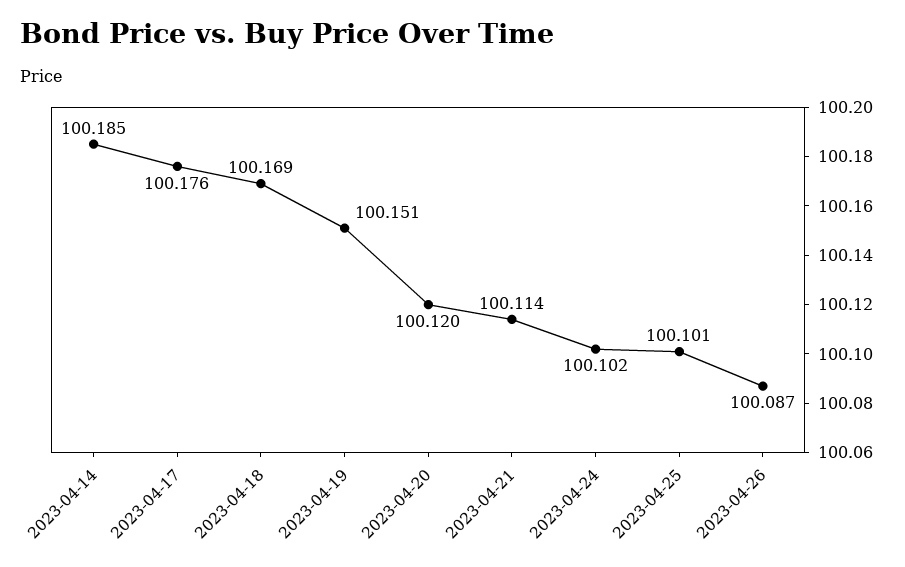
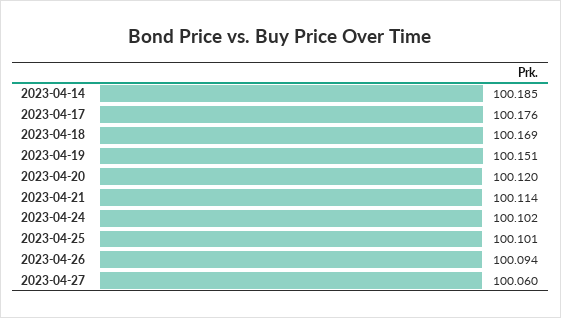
2023-04-26: 100.087 -> 100.094
2023-04-27: none -> 100.06

